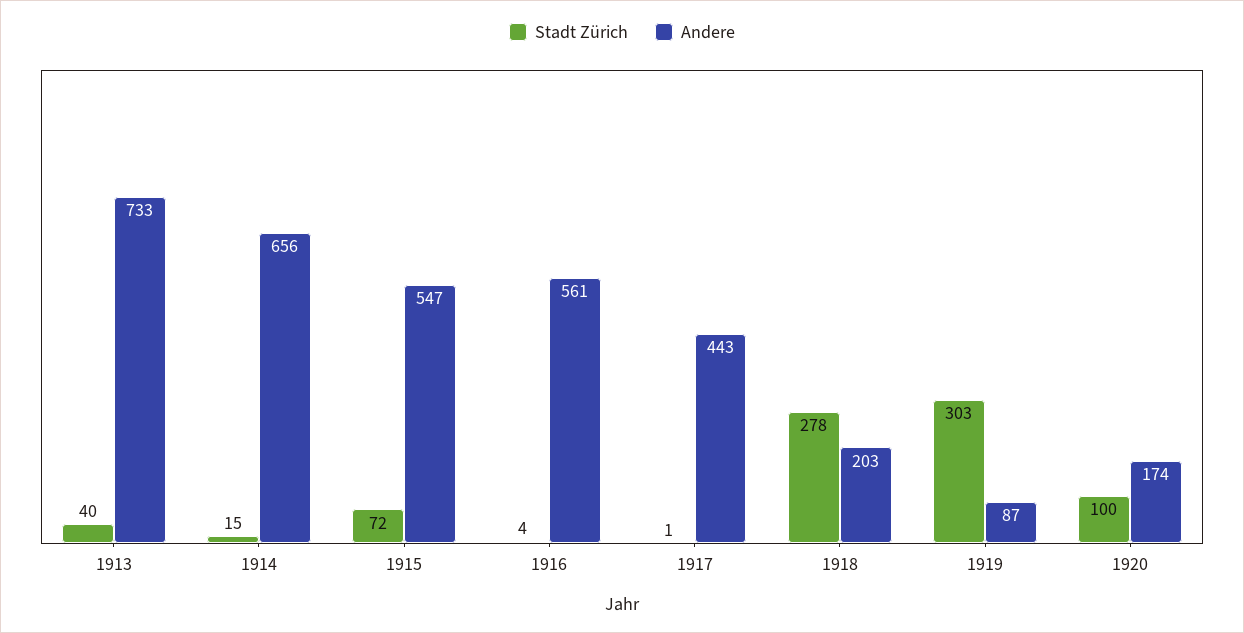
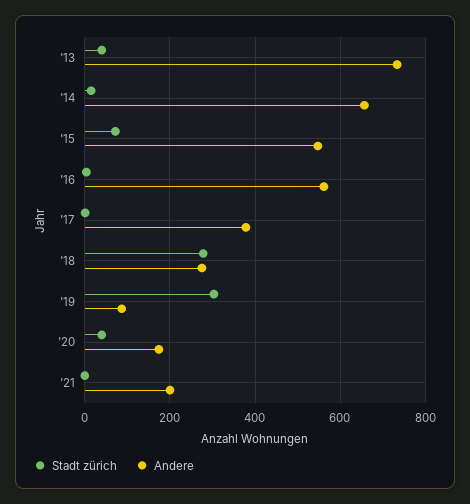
Andere, 1917: 443 -> 380
Andere, 1918: 203 -> 280
Stadt Zürich, 1920: 100 -> 40
Stadt Zürich, '21: none -> 0
Andere, '21: none -> 200

